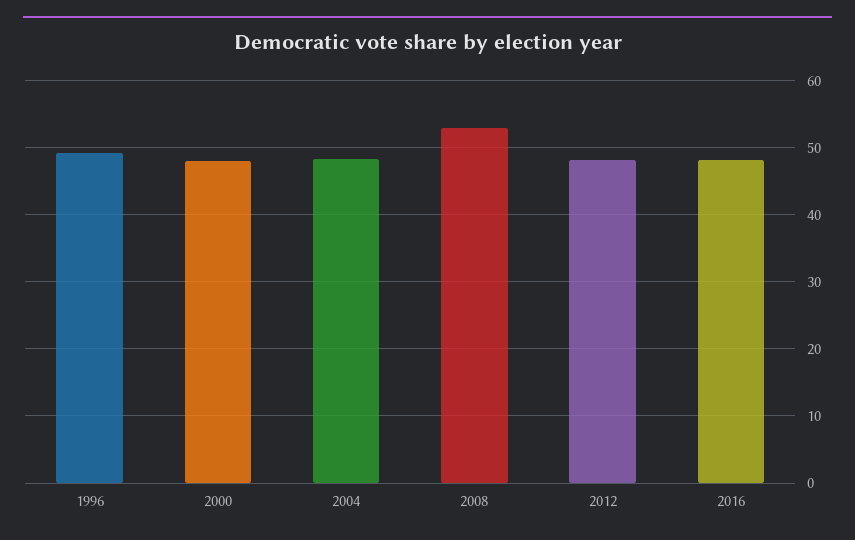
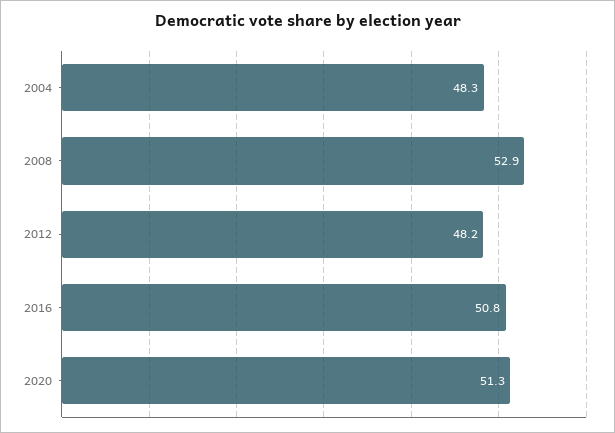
1996: 49 -> none
2000: 48 -> none
2016: 48 -> 50.8
2020: none -> 51.3

